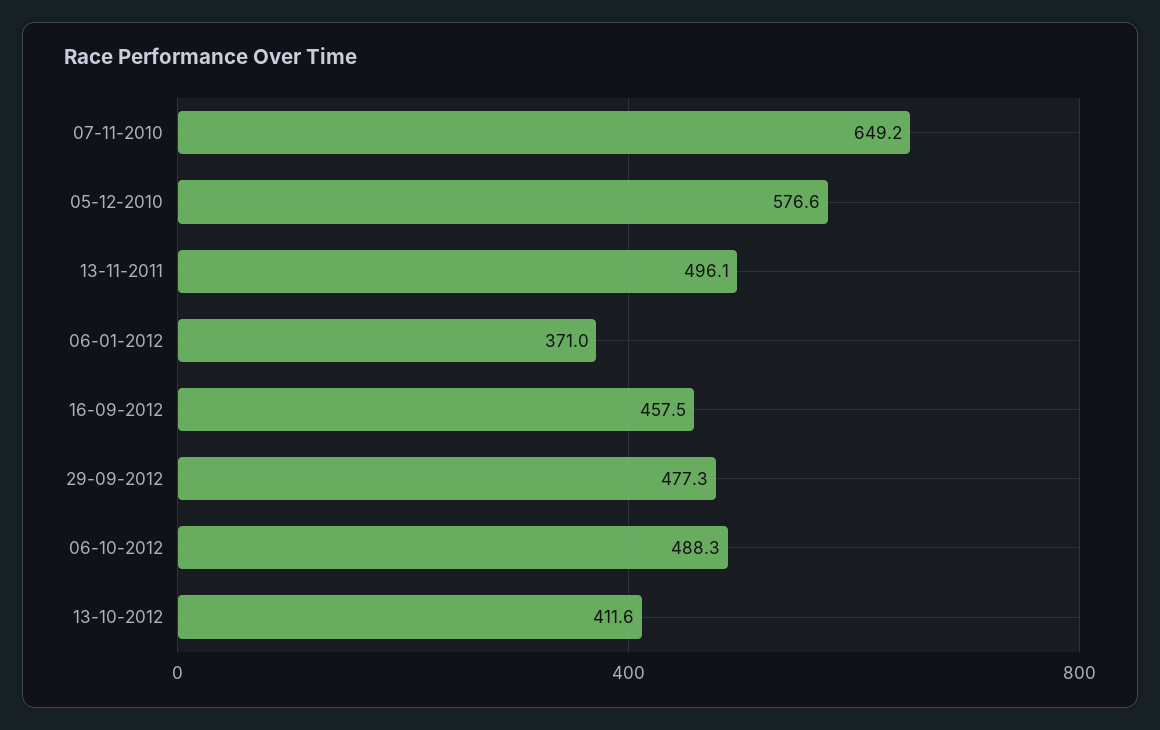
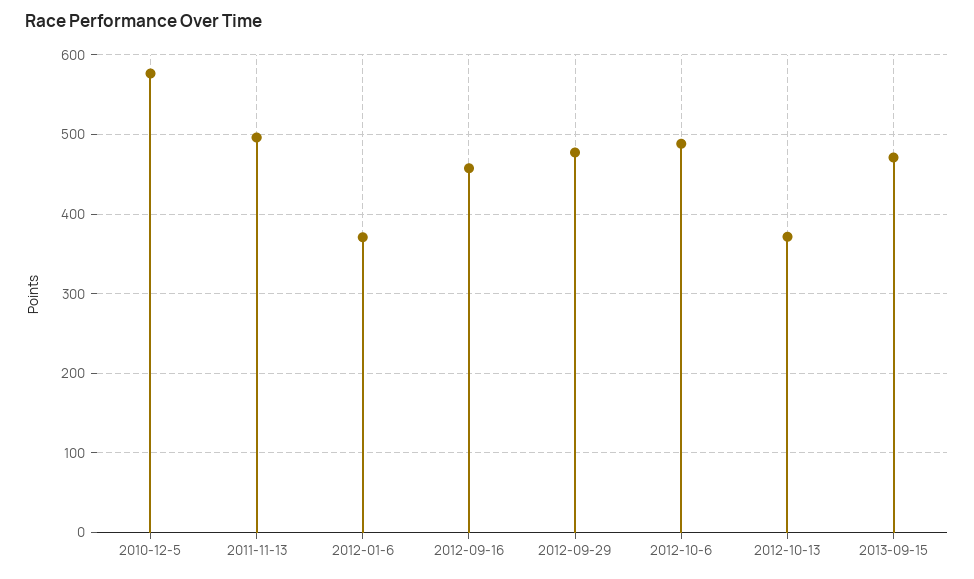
07-11-2010: 649.2 -> none
13-10-2012: 411.6 -> 370
2013-09-15: none -> 470

